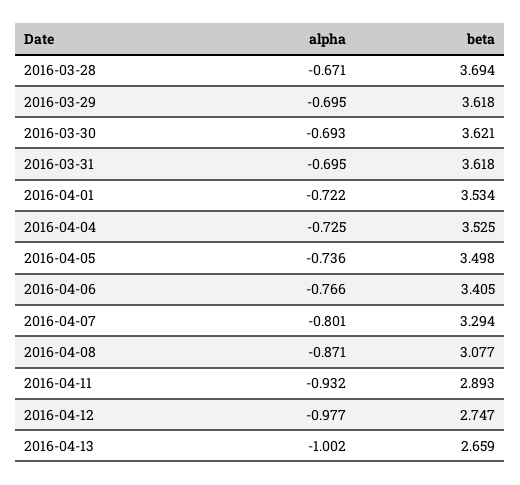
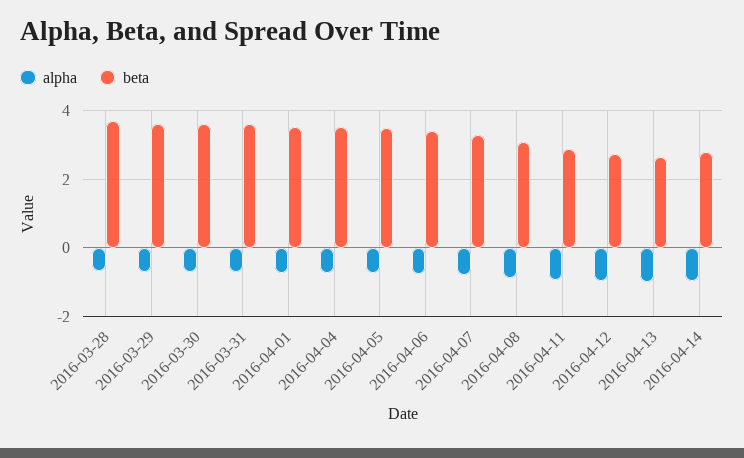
alpha, 2016-04-14: none -> -1
beta, 2016-04-14: none -> 2.8

